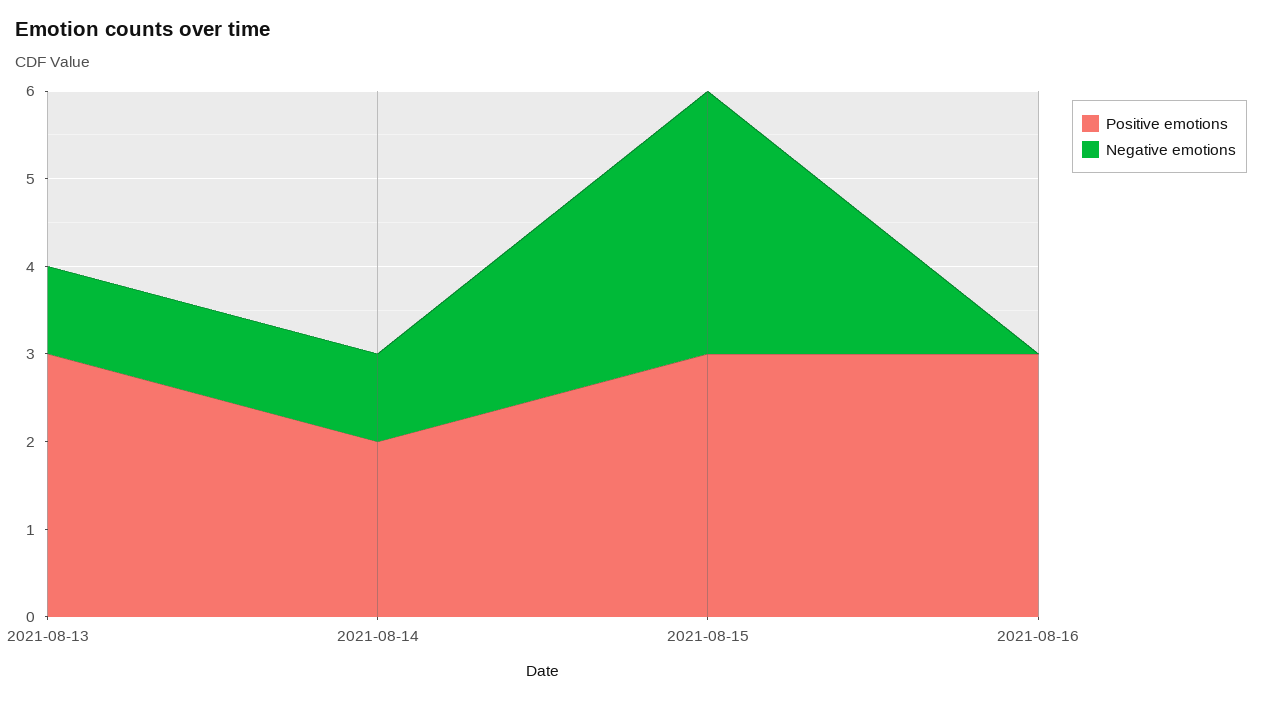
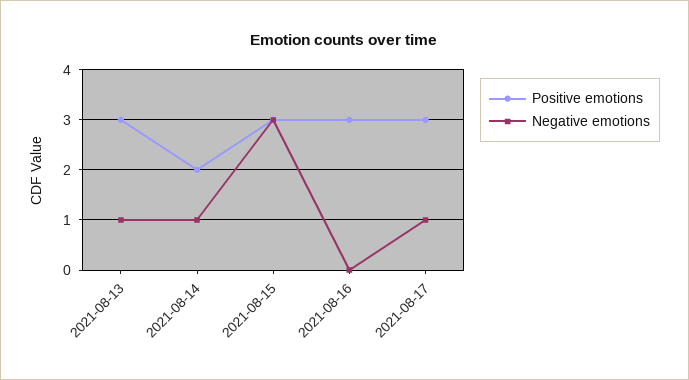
Positive emotions, 2021-08-17: none -> 3
Negative emotions, 2021-08-17: none -> 1

